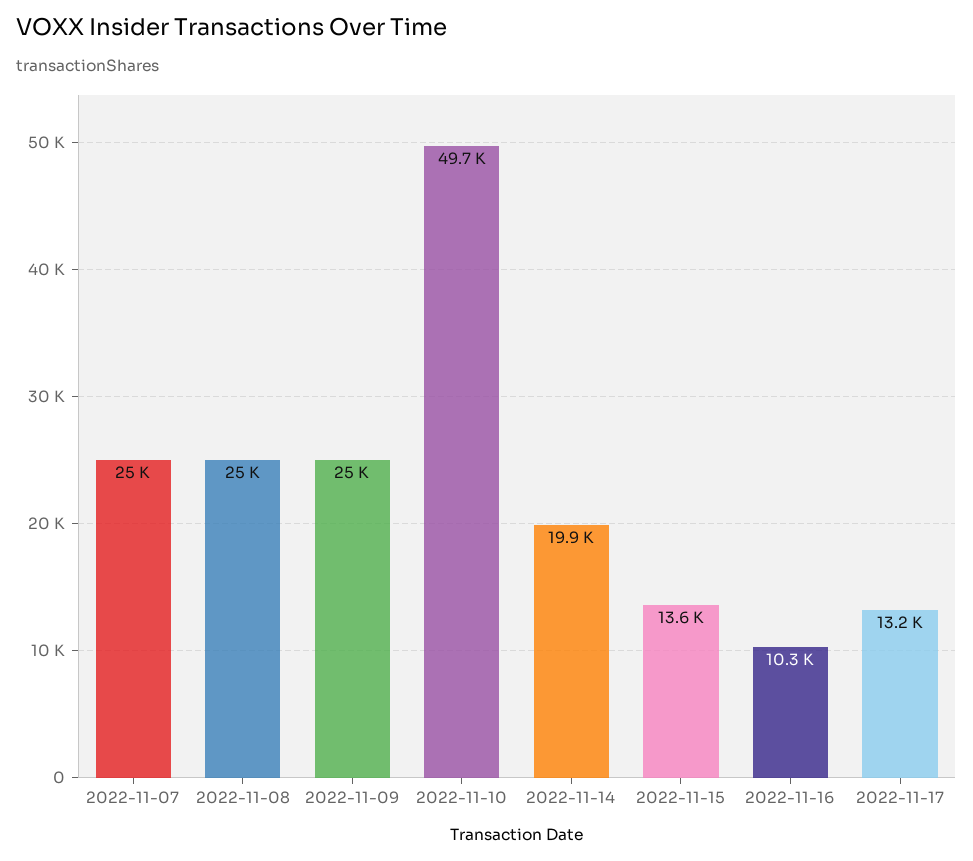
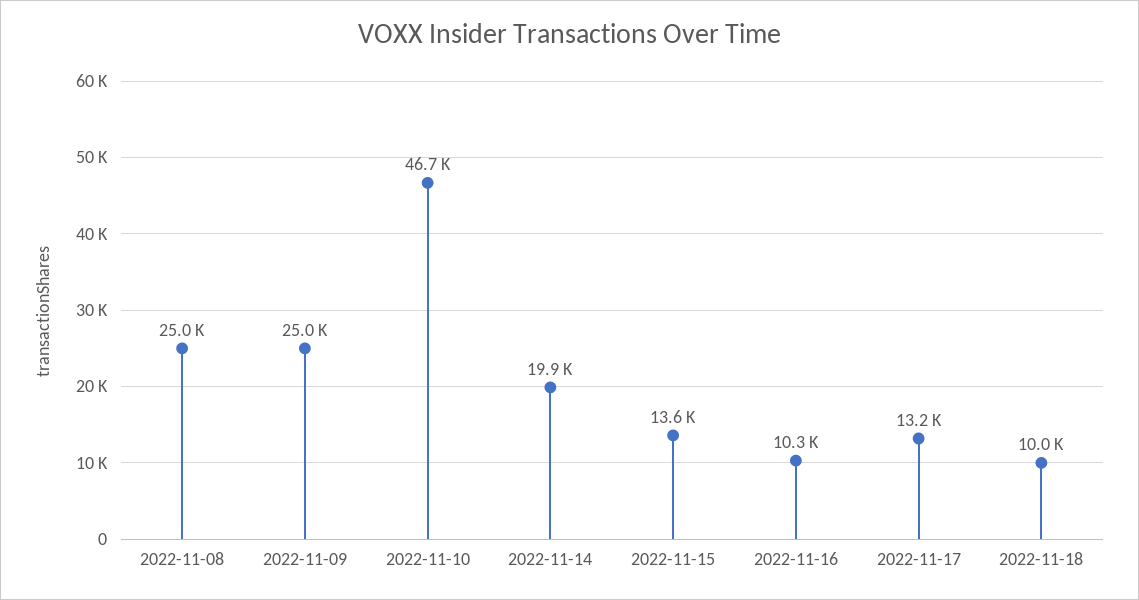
2022-11-07: 25000 -> none
2022-11-10: 49700 -> 46700
2022-11-18: none -> 10000

